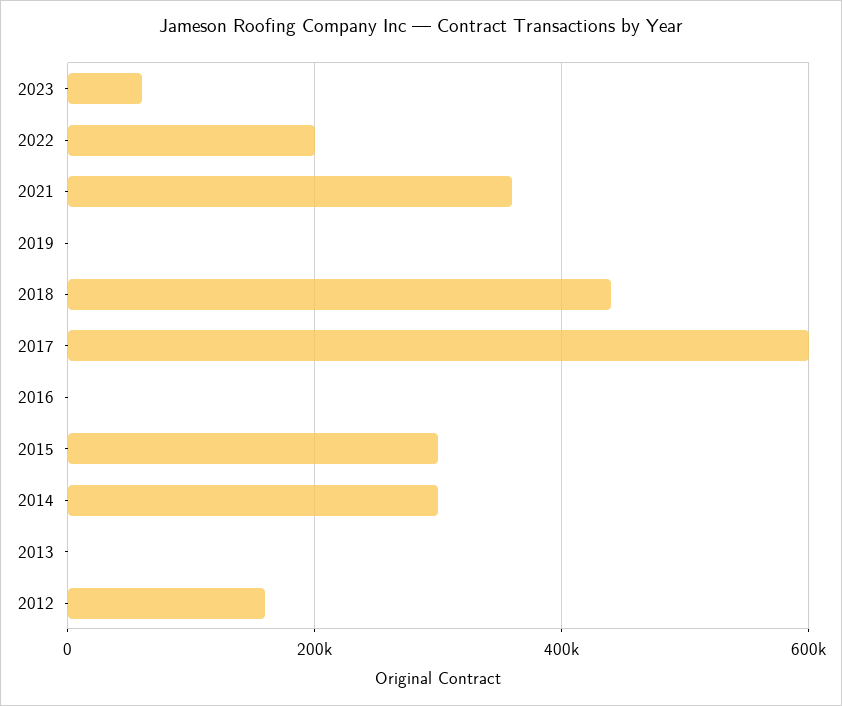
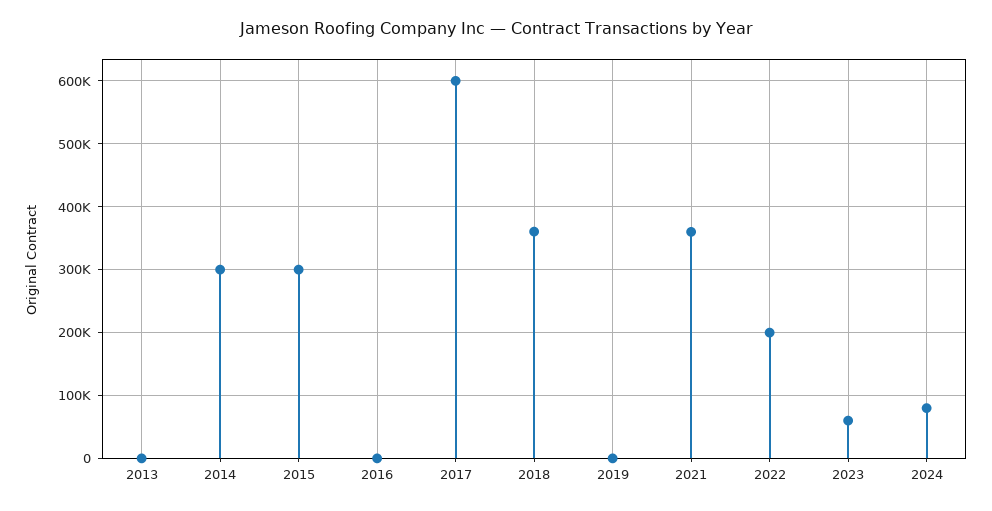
2018: 440000 -> 360000
2012: 160000 -> none
2024: none -> 80000

